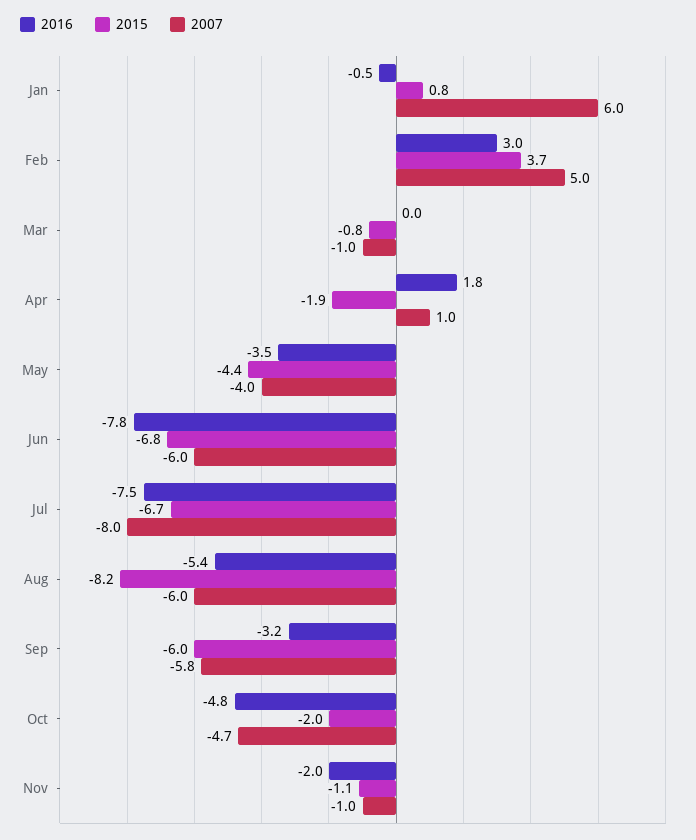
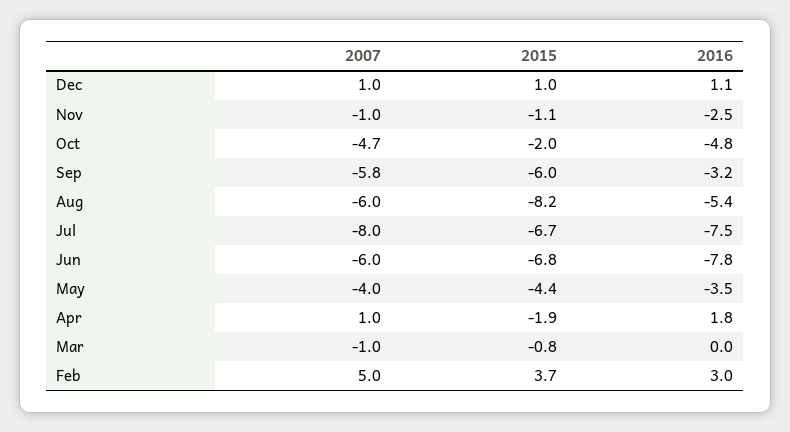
2016, Jan: -0.5 -> none
2015, Jan: 0.8 -> none
2007, Jan: 6 -> none
2016, Nov: -2 -> -2.5
2007, Dec: none -> 1
2015, Dec: none -> 1
2016, Dec: none -> 1.1

